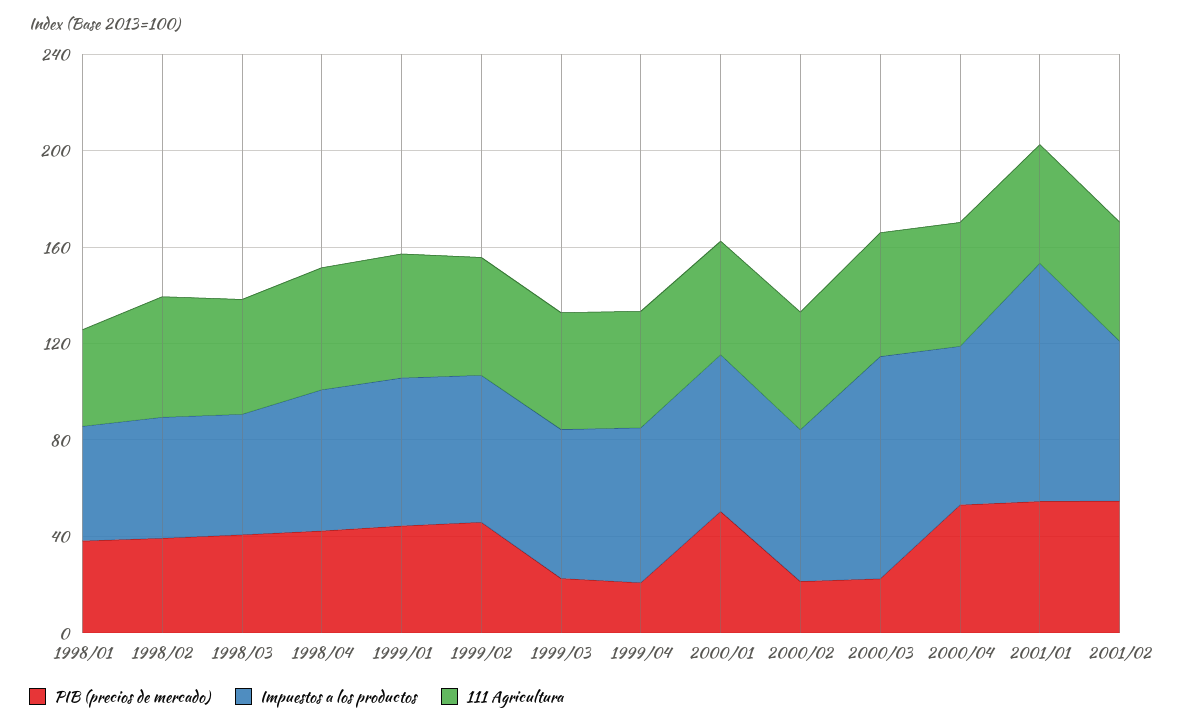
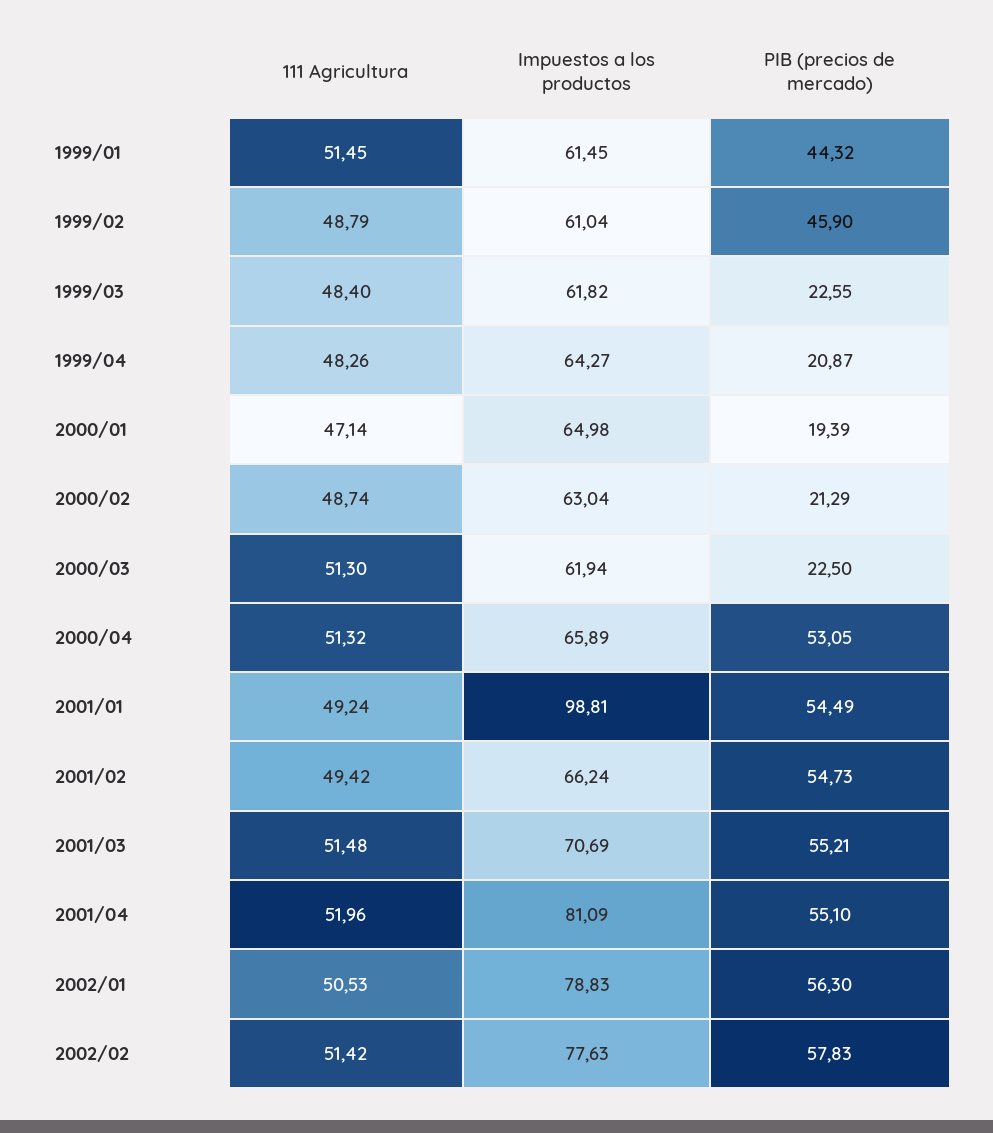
PIB (precios de mercado), 1998/01: 40 -> none
Impuestos a los productos, 1998/01: 50 -> none
111 Agricultura, 1998/01: 40 -> none
PIB (precios de mercado), 1998/02: 40 -> none
Impuestos a los productos, 1998/02: 50 -> none
111 Agricultura, 1998/02: 50 -> none
PIB (precios de mercado), 1998/03: 40 -> none
Impuestos a los productos, 1998/03: 50 -> none
111 Agricultura, 1998/03: 50 -> none
PIB (precios de mercado), 1998/04: 40 -> none
Impuestos a los productos, 1998/04: 60 -> none
111 Agricultura, 1998/04: 50 -> none
PIB (precios de mercado), 2000/01: 50 -> 19.39
Impuestos a los productos, 2000/03: 90 -> 61.94
111 Agricultura, 2001/03: none -> 51.48
Impuestos a los productos, 2001/03: none -> 70.69
PIB (precios de mercado), 2001/03: none -> 55.21
111 Agricultura, 2001/04: none -> 51.96
Impuestos a los productos, 2001/04: none -> 81.09
PIB (precios de mercado), 2001/04: none -> 55.1
111 Agricultura, 2002/01: none -> 50.53
Impuestos a los productos, 2002/01: none -> 78.83
PIB (precios de mercado), 2002/01: none -> 56.3
111 Agricultura, 2002/02: none -> 51.42
Impuestos a los productos, 2002/02: none -> 77.63
PIB (precios de mercado), 2002/02: none -> 57.83

